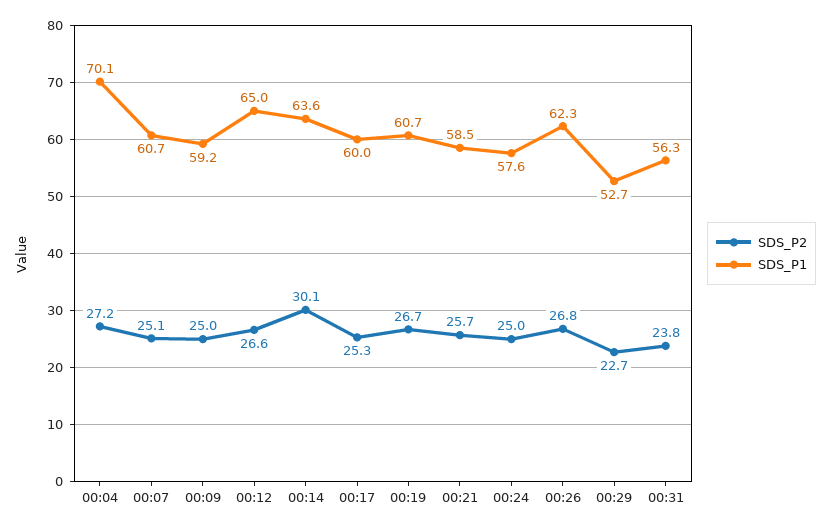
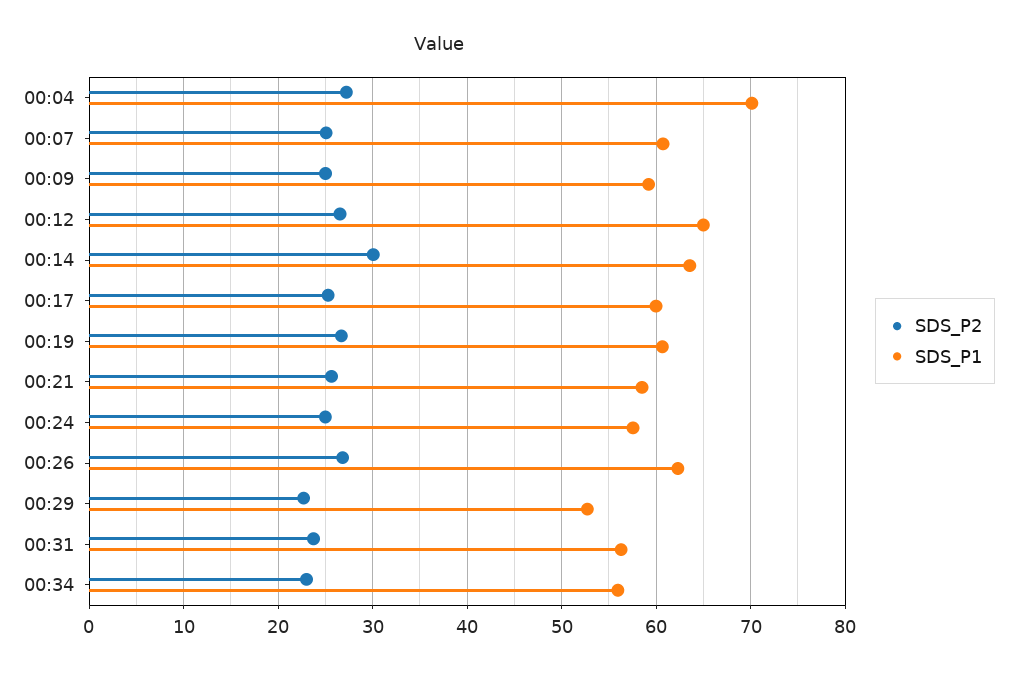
SDS_P2, 00:34: none -> 23
SDS_P1, 00:34: none -> 56

